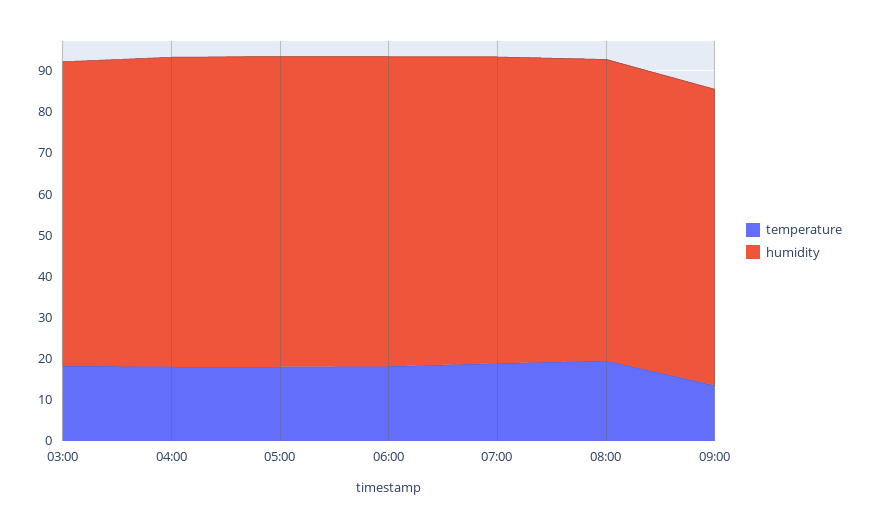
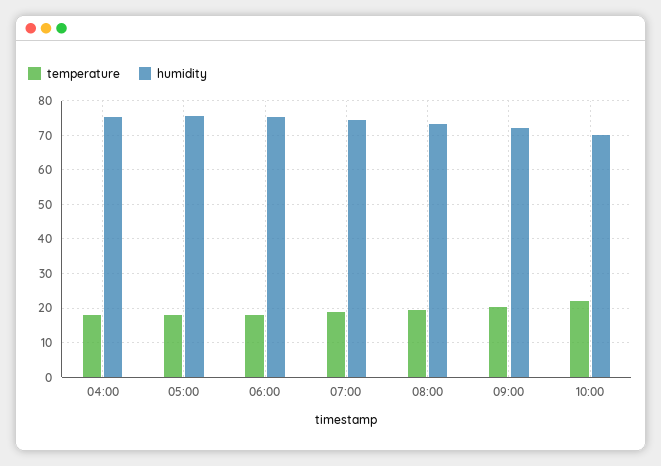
temperature, 03:00: 18 -> none
humidity, 03:00: 74 -> none
temperature, 09:00: 14 -> 20
temperature, 10:00: none -> 22
humidity, 10:00: none -> 70

